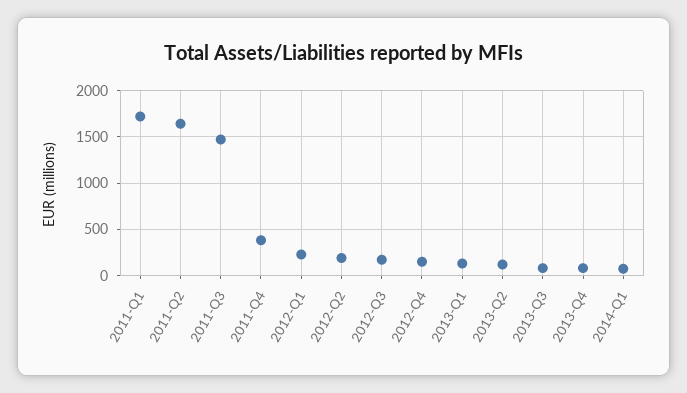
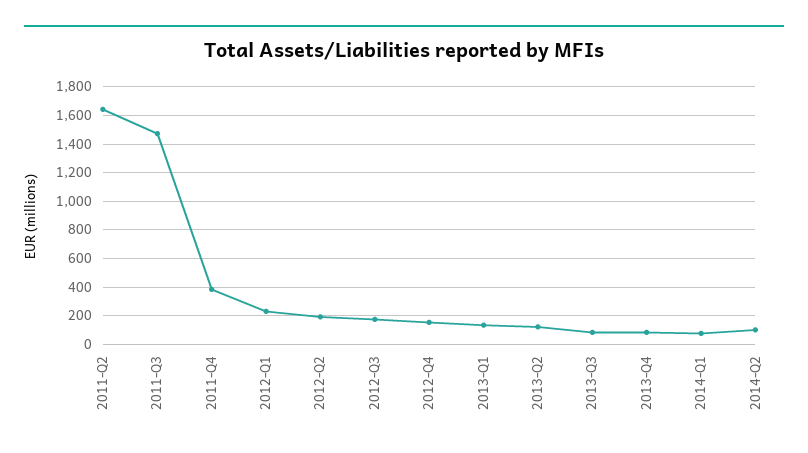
2011-Q1: 1700 -> none
2014-Q2: none -> 100

